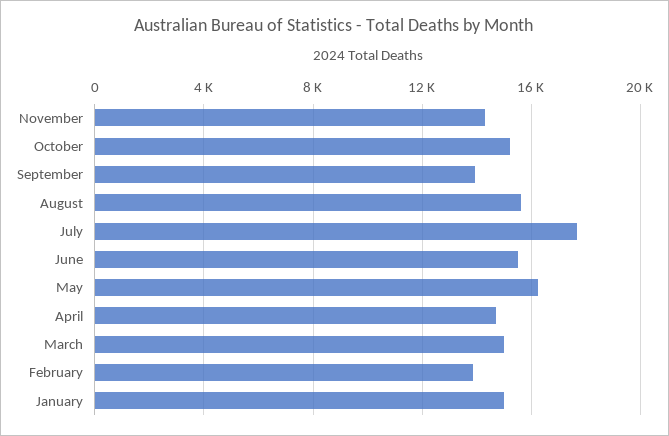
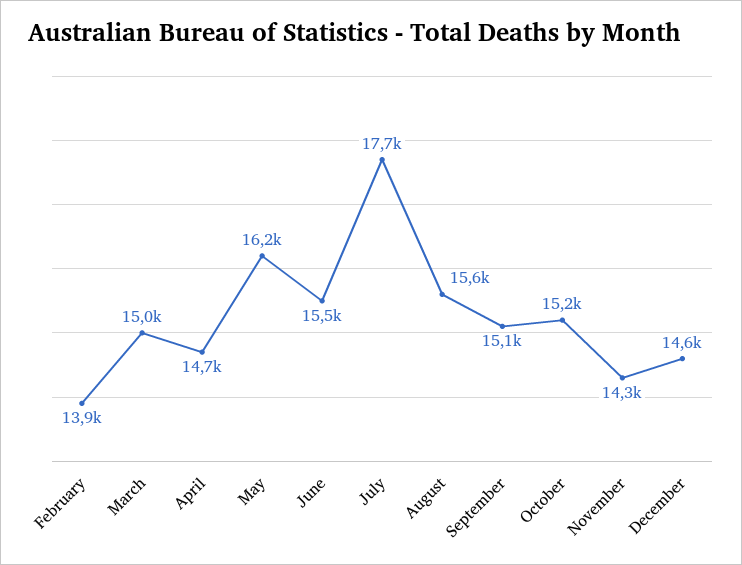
September: 14000 -> 15100
January: 15000 -> none
December: none -> 14600

